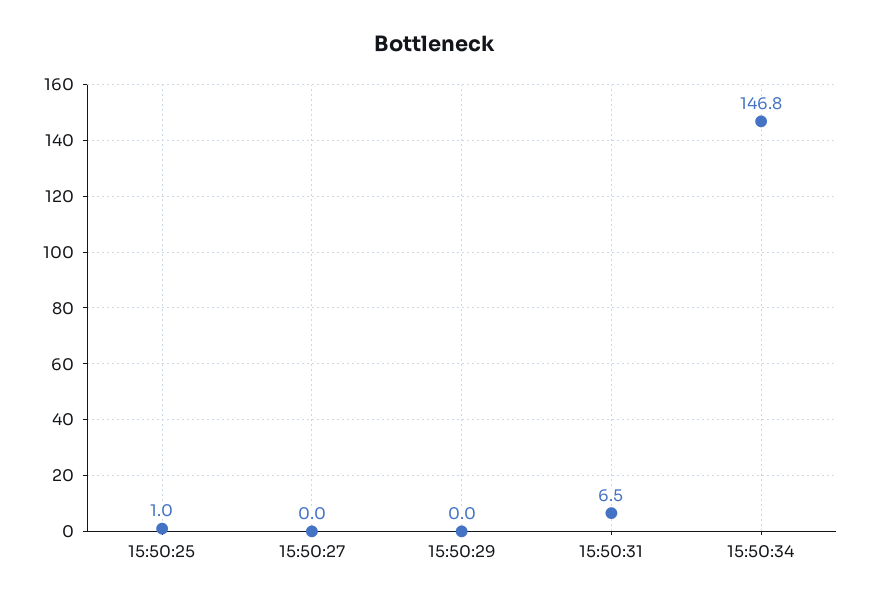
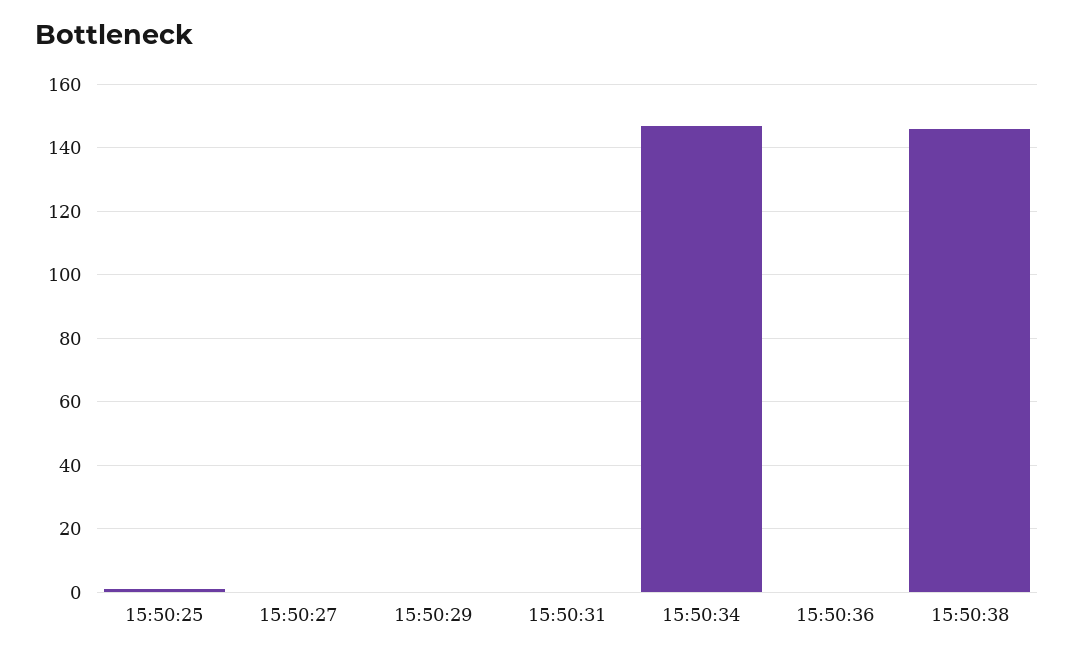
15:50:31: 6.5 -> 0
15:50:36: none -> 0
15:50:38: none -> 146

